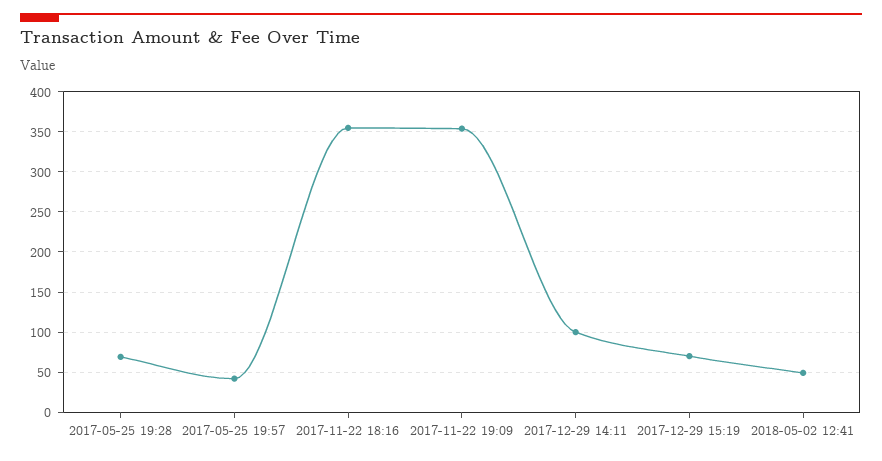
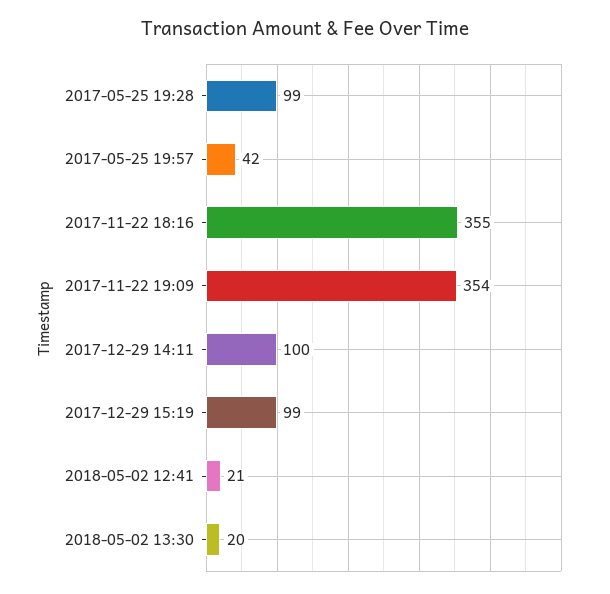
2017-05-25 19:28: 70 -> 99
2017-12-29 15:19: 70 -> 99
2018-05-02 12:41: 50 -> 21
2018-05-02 13:30: none -> 20

